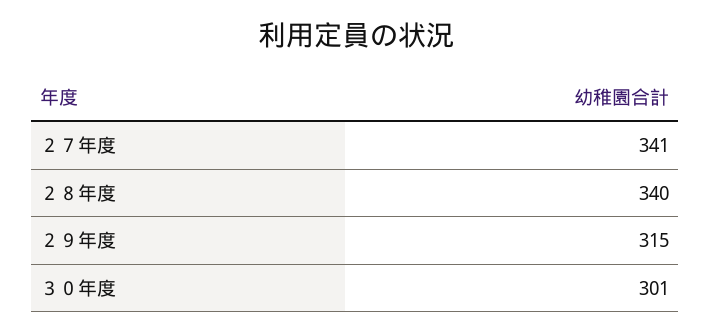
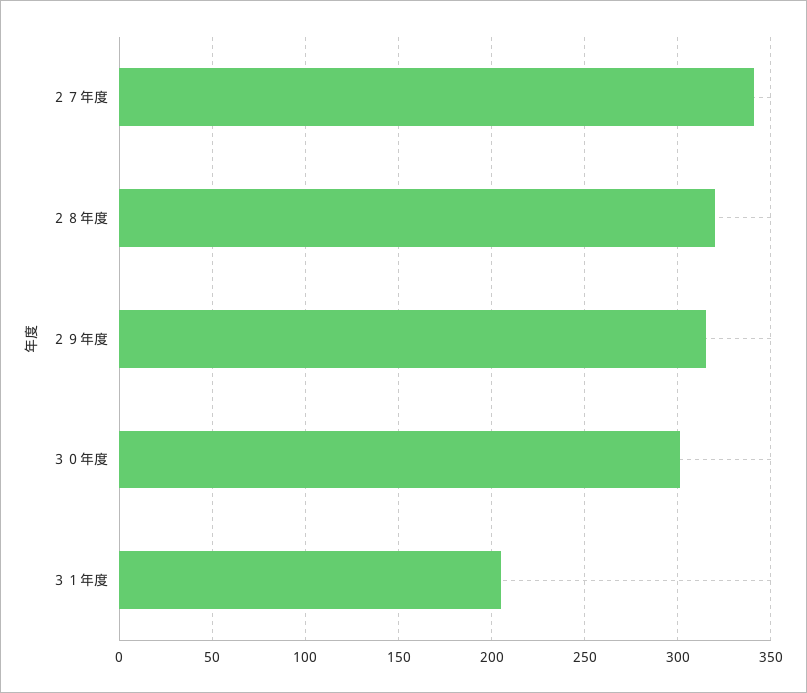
２８年度: 340 -> 320
３１年度: none -> 205

